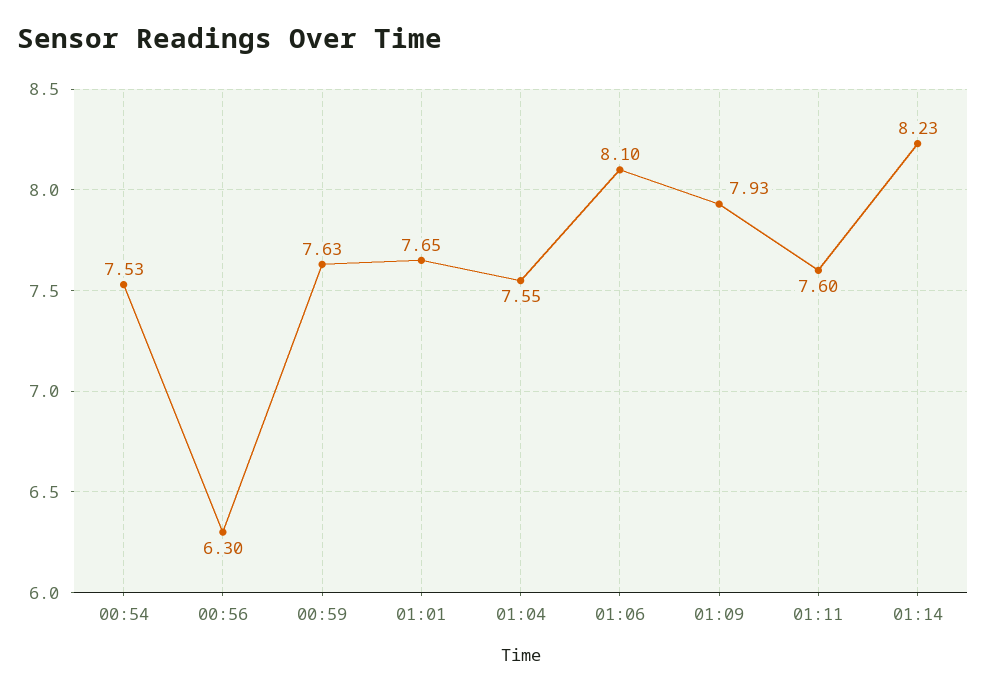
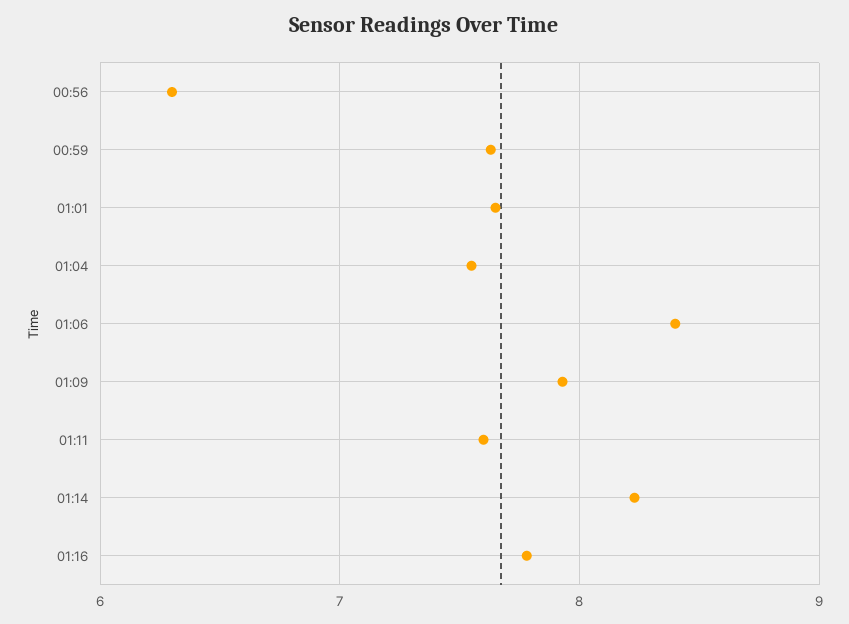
00:54: 7.53 -> none
01:06: 8.1 -> 8.4
01:16: none -> 7.8

